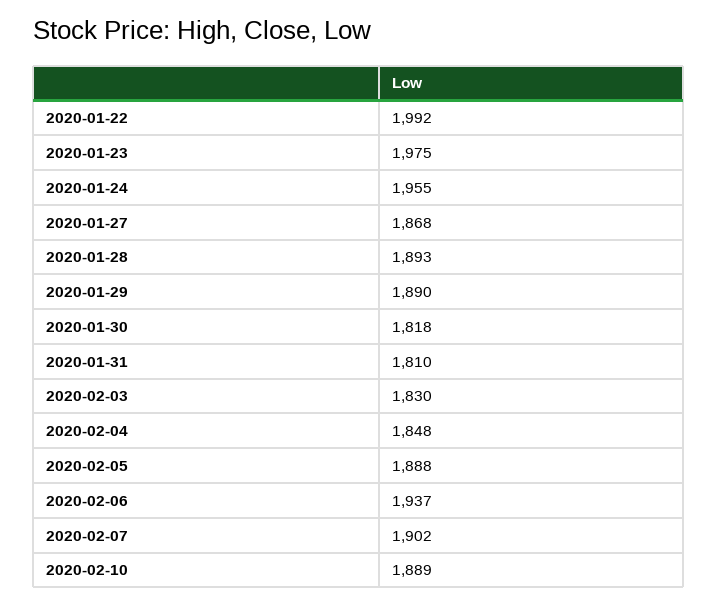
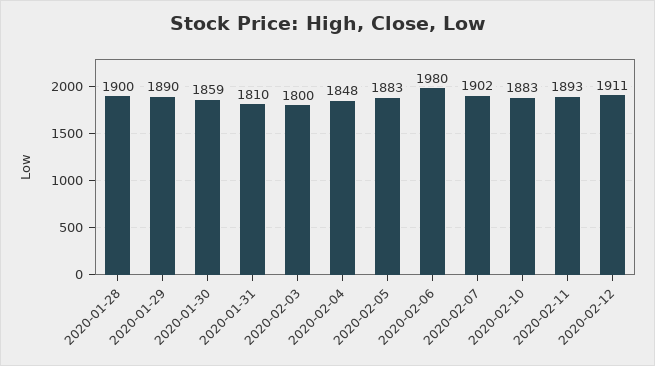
2020-01-22: 1992 -> none
2020-01-23: 1975 -> none
2020-01-24: 1955 -> none
2020-01-27: 1868 -> none
2020-01-28: 1893 -> 1900
2020-01-30: 1818 -> 1859
2020-02-03: 1830 -> 1800
2020-02-05: 1888 -> 1883
2020-02-06: 1937 -> 1980
2020-02-10: 1889 -> 1883
2020-02-11: none -> 1893
2020-02-12: none -> 1911

